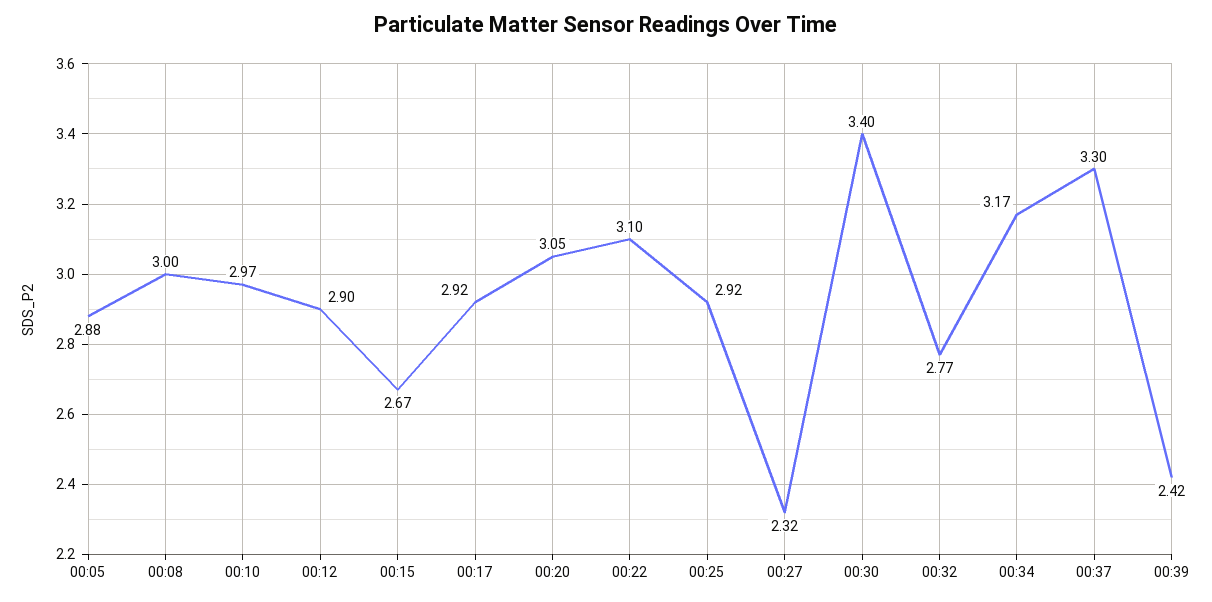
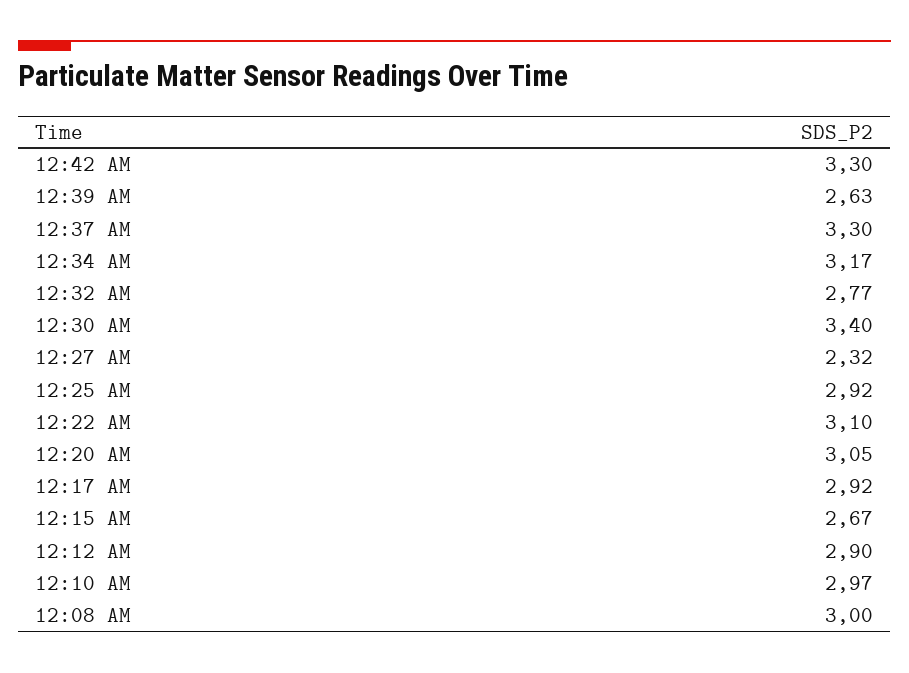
00:05: 2.88 -> none
00:39: 2.42 -> 2.63
12:42 AM: none -> 3.3

